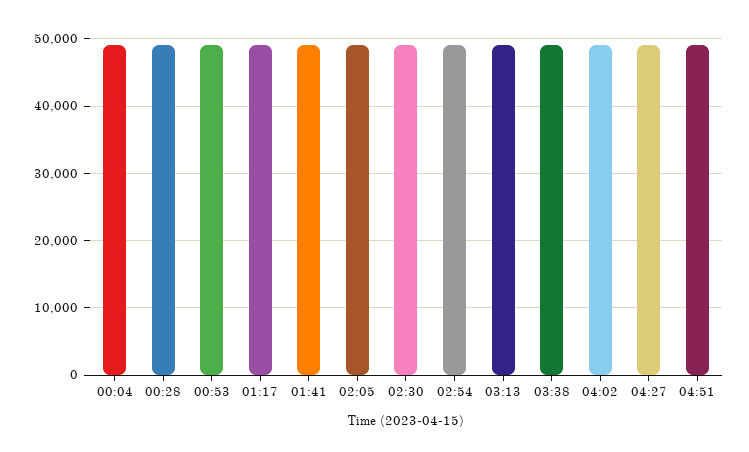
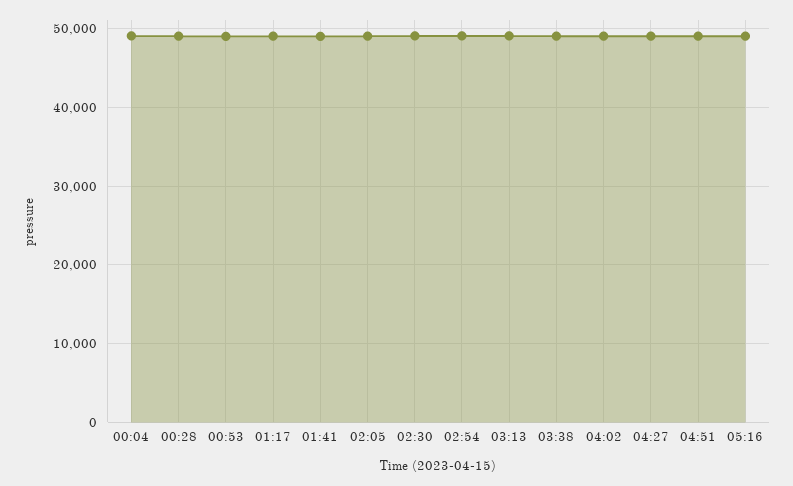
05:16: none -> 49000

